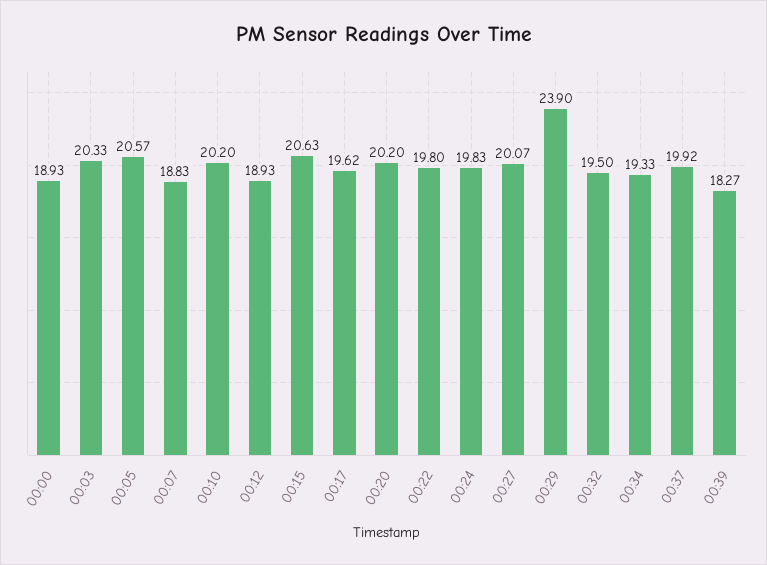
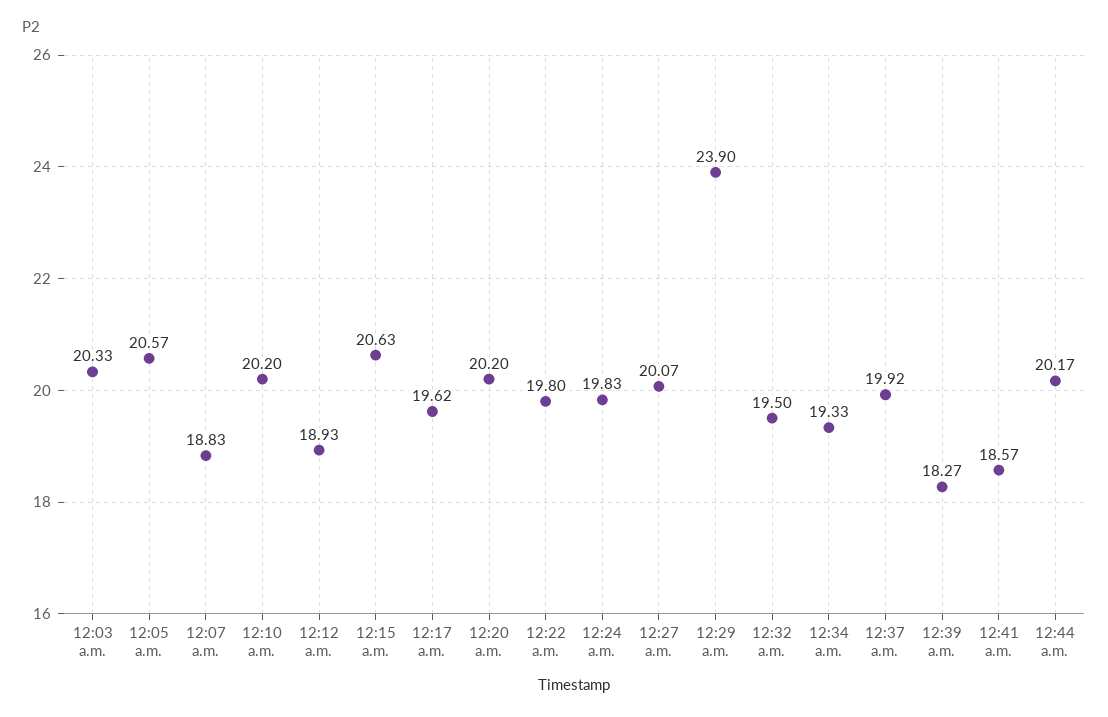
00:00: 18.93 -> none
12:41 a.m.: none -> 18.57
12:44 a.m.: none -> 20.17

